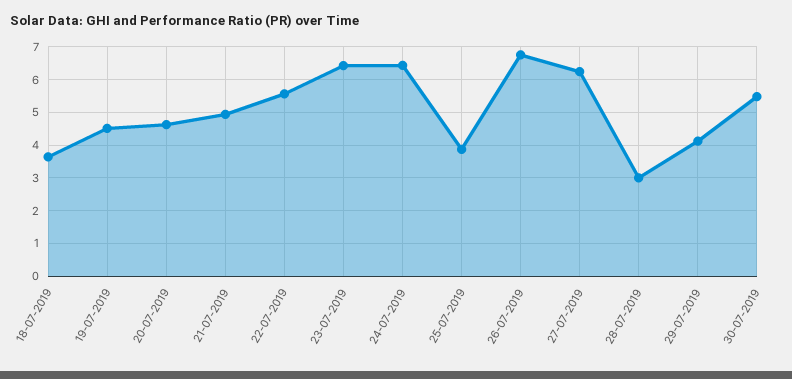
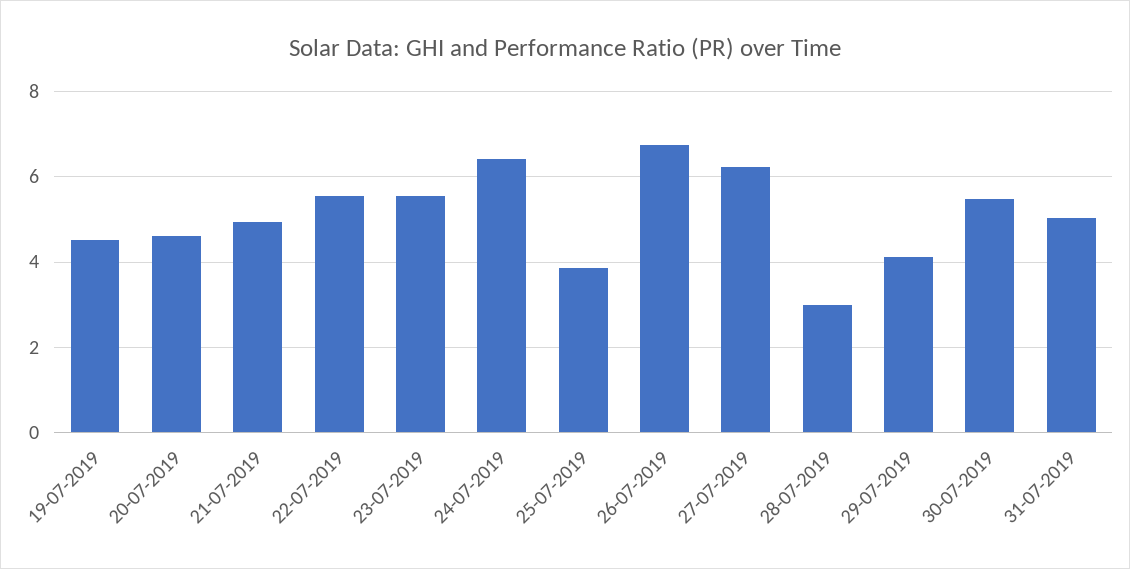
18-07-2019: 3.6 -> none
23-07-2019: 6.4 -> 5.6
31-07-2019: none -> 5

